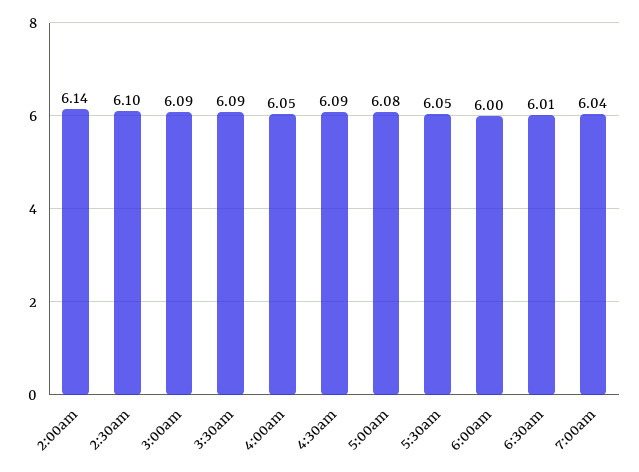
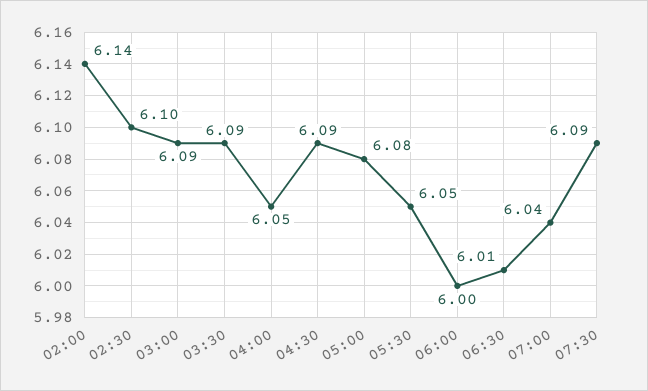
07:30: none -> 6.09

